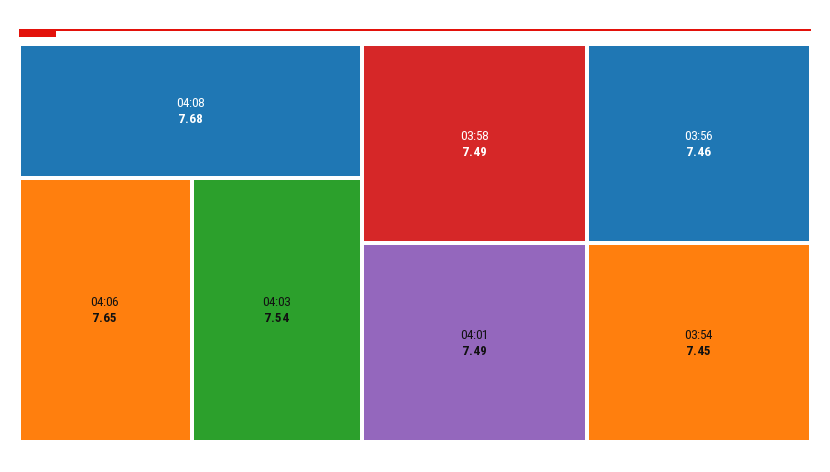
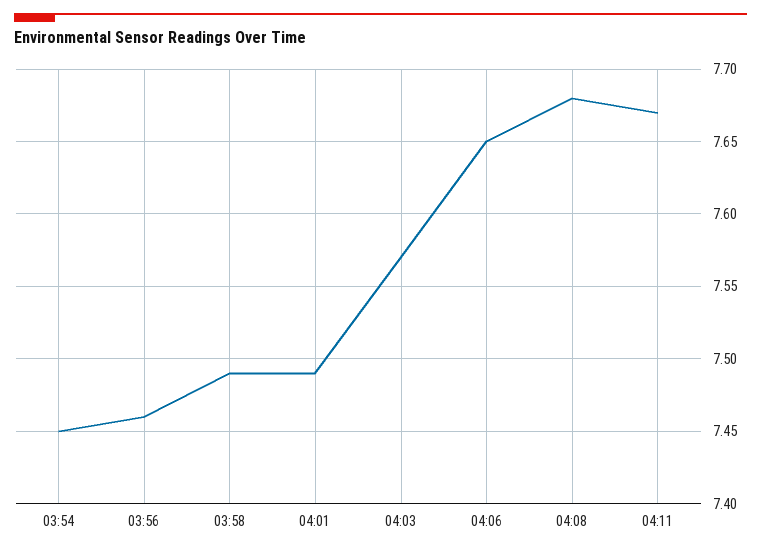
04:03: 7.54 -> 7.57
04:11: none -> 7.67

